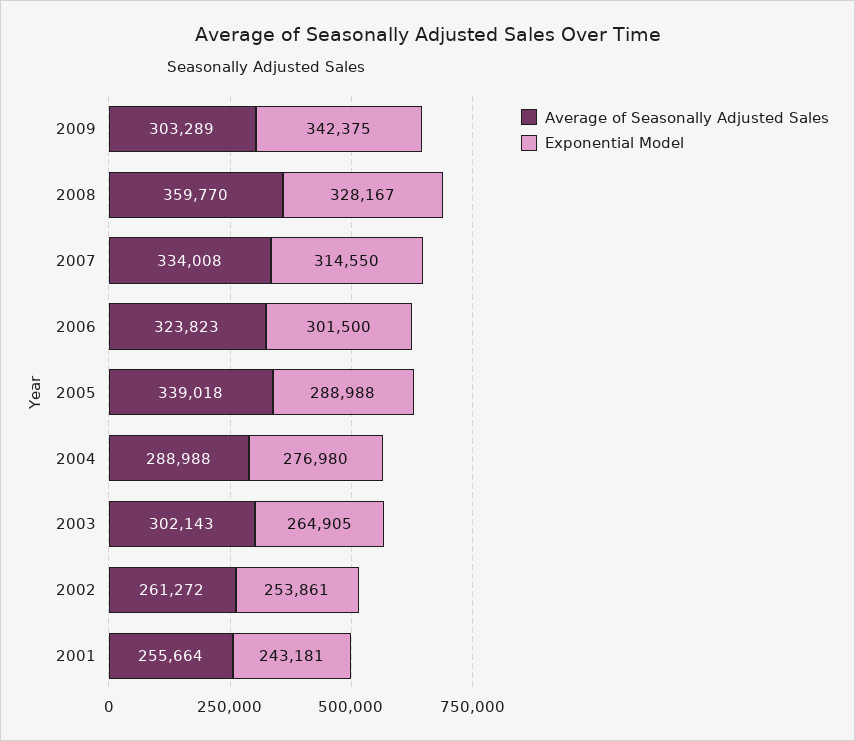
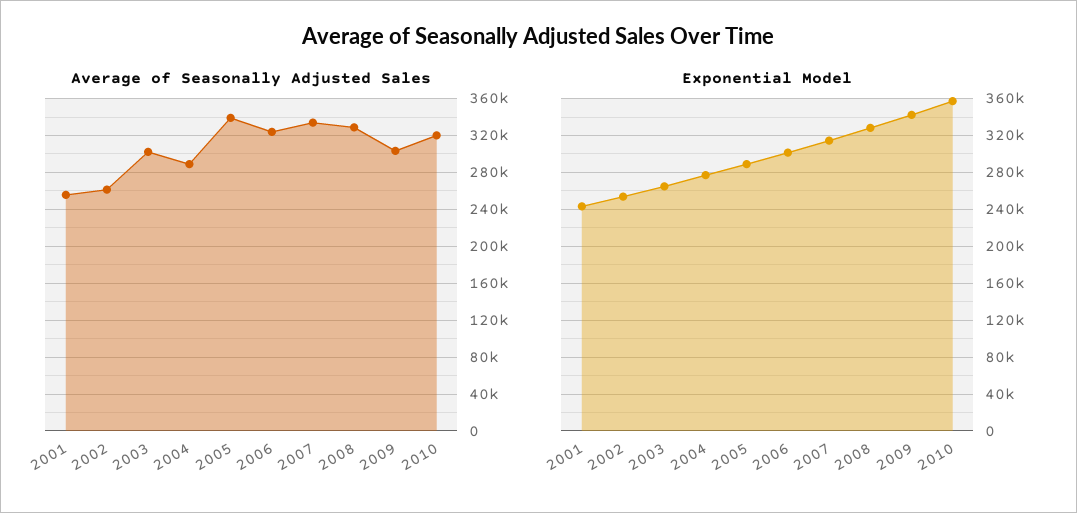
Average of Seasonally Adjusted Sales, 2008: 359770 -> 330000
Average of Seasonally Adjusted Sales, 2010: none -> 320000
Exponential Model, 2010: none -> 360000

